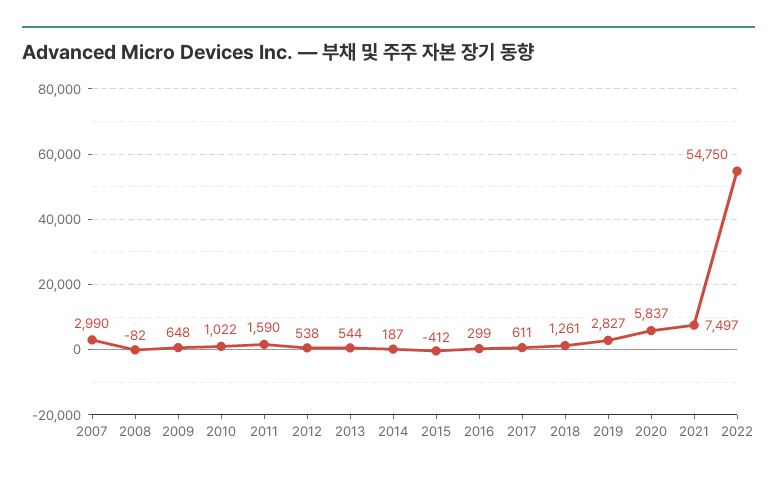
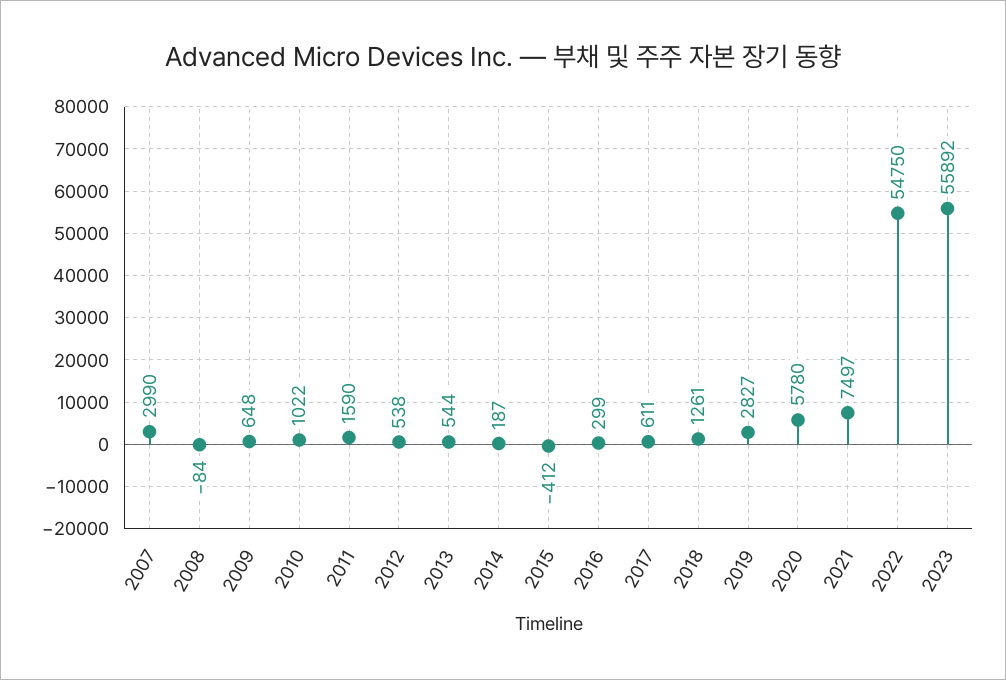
2008: -82 -> -84
2020: 5837 -> 5780
2023: none -> 55892

